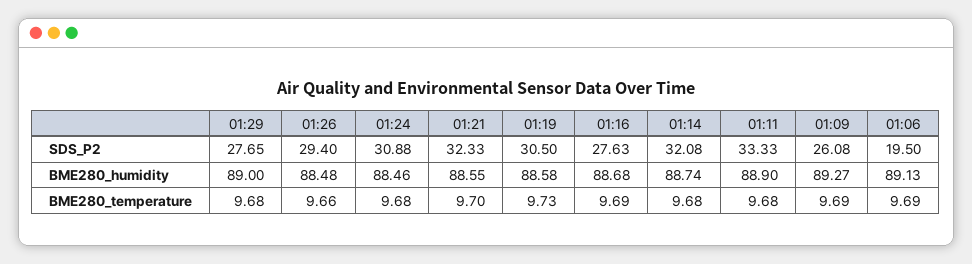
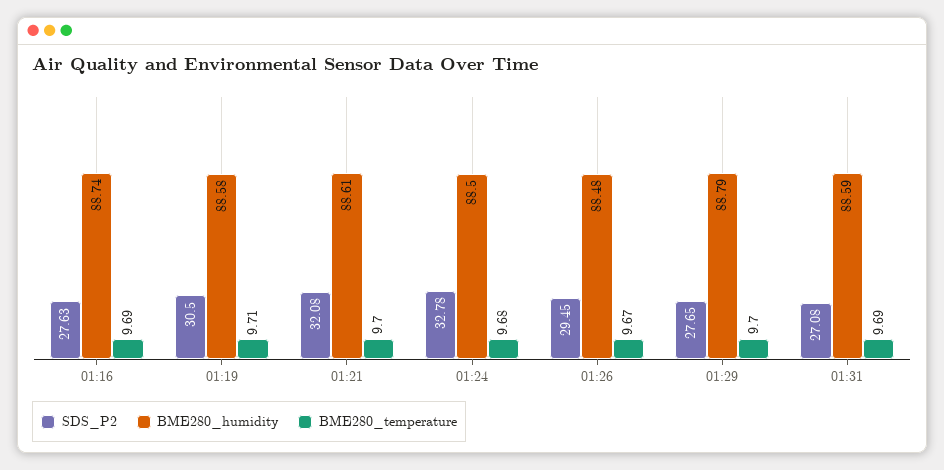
SDS_P2, 01:26: 29.4 -> 29.45
SDS_P2, 01:24: 30.88 -> 32.78
SDS_P2, 01:21: 32.33 -> 32.08
SDS_P2, 01:14: 32.08 -> none
SDS_P2, 01:11: 33.33 -> none
SDS_P2, 01:09: 26.08 -> none
SDS_P2, 01:06: 19.5 -> none
BME280_humidity, 01:29: 89 -> 88.79
BME280_humidity, 01:24: 88.46 -> 88.5
BME280_humidity, 01:21: 88.55 -> 88.61
BME280_humidity, 01:16: 88.68 -> 88.74
BME280_humidity, 01:14: 88.74 -> none
BME280_humidity, 01:11: 88.9 -> none
BME280_humidity, 01:09: 89.27 -> none
BME280_humidity, 01:06: 89.13 -> none
BME280_temperature, 01:29: 9.68 -> 9.7
BME280_temperature, 01:26: 9.66 -> 9.67
BME280_temperature, 01:19: 9.73 -> 9.71
BME280_temperature, 01:14: 9.68 -> none
BME280_temperature, 01:11: 9.68 -> none
BME280_temperature, 01:09: 9.69 -> none
BME280_temperature, 01:06: 9.69 -> none
SDS_P2, 01:31: none -> 27.08
BME280_humidity, 01:31: none -> 88.59
BME280_temperature, 01:31: none -> 9.69

